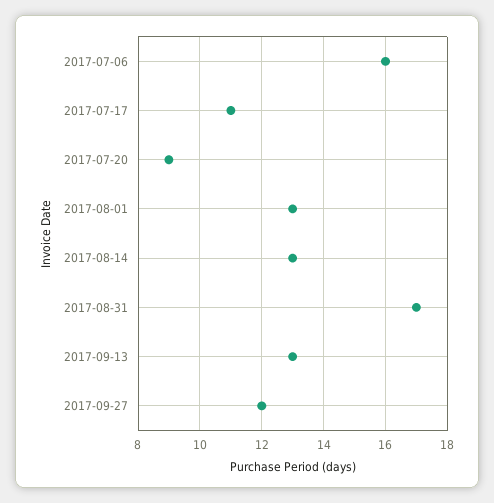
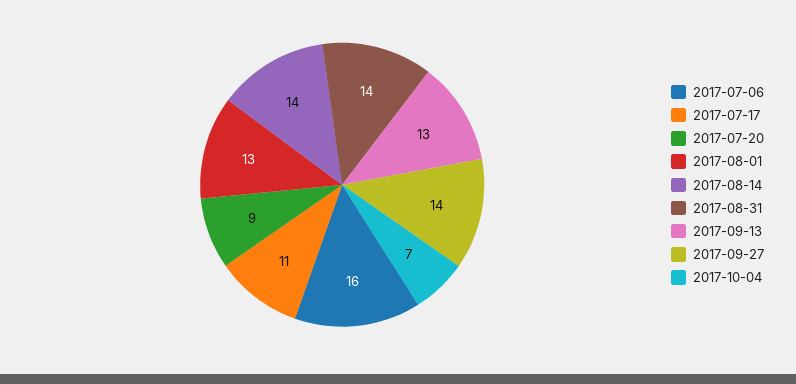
2017-08-14: 13 -> 14
2017-08-31: 17 -> 14
2017-09-27: 12 -> 14
2017-10-04: none -> 7

